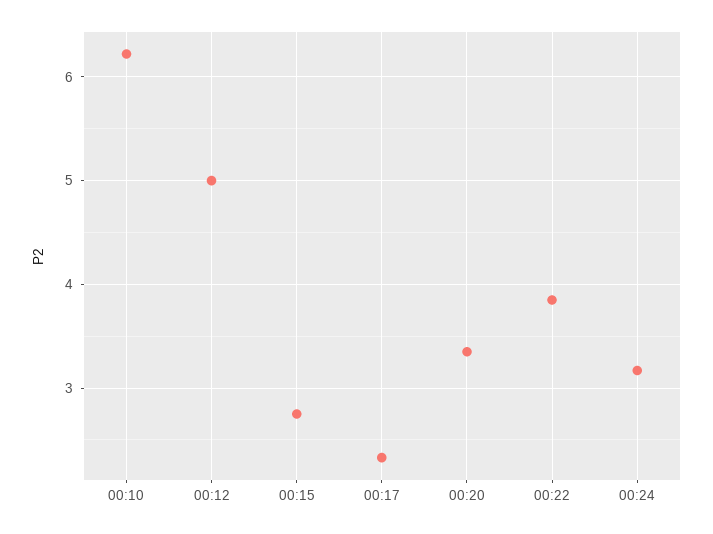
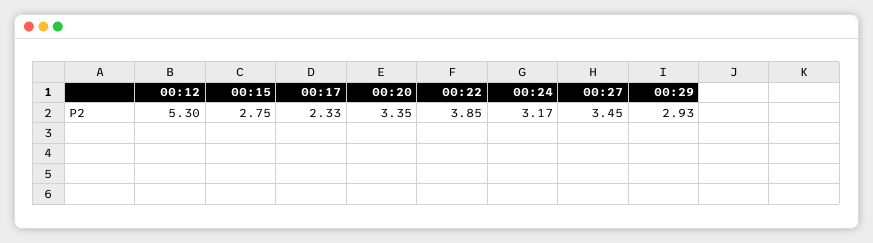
00:10: 6.2 -> none
00:12: 5 -> 5.3
00:27: none -> 3.45
00:29: none -> 2.93

